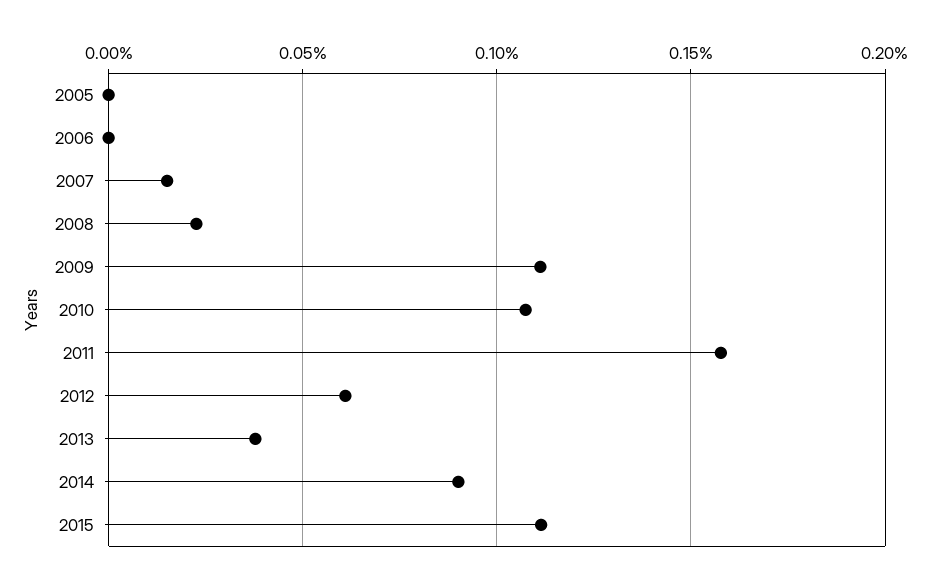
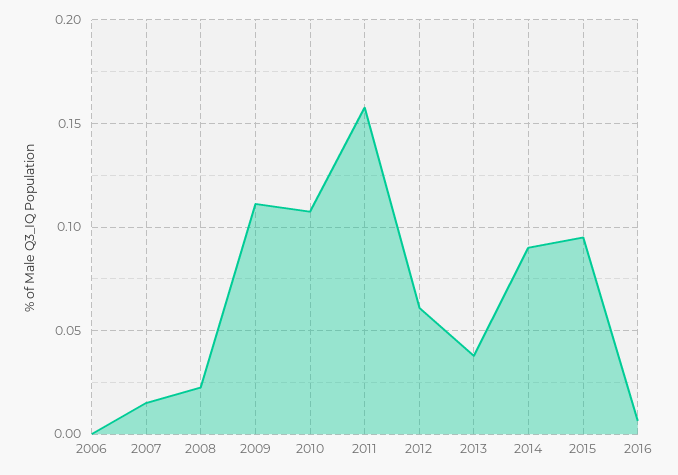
2005: 0 -> none
2015: 0.11 -> 0.095
2016: none -> 0.005

